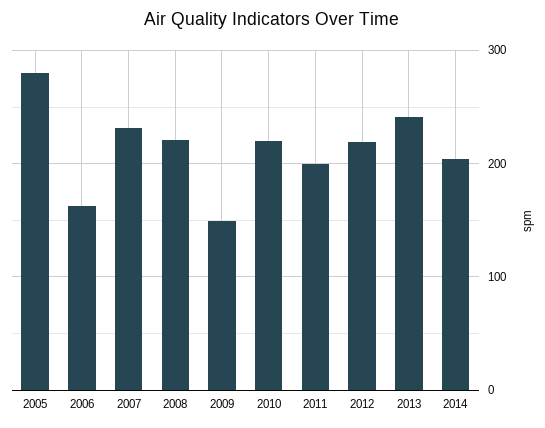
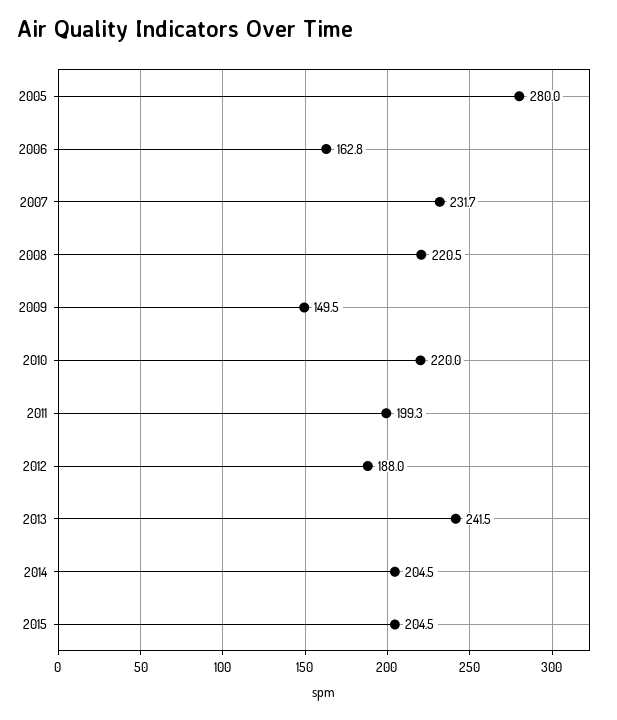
2012: 220 -> 188
2015: none -> 204.5

